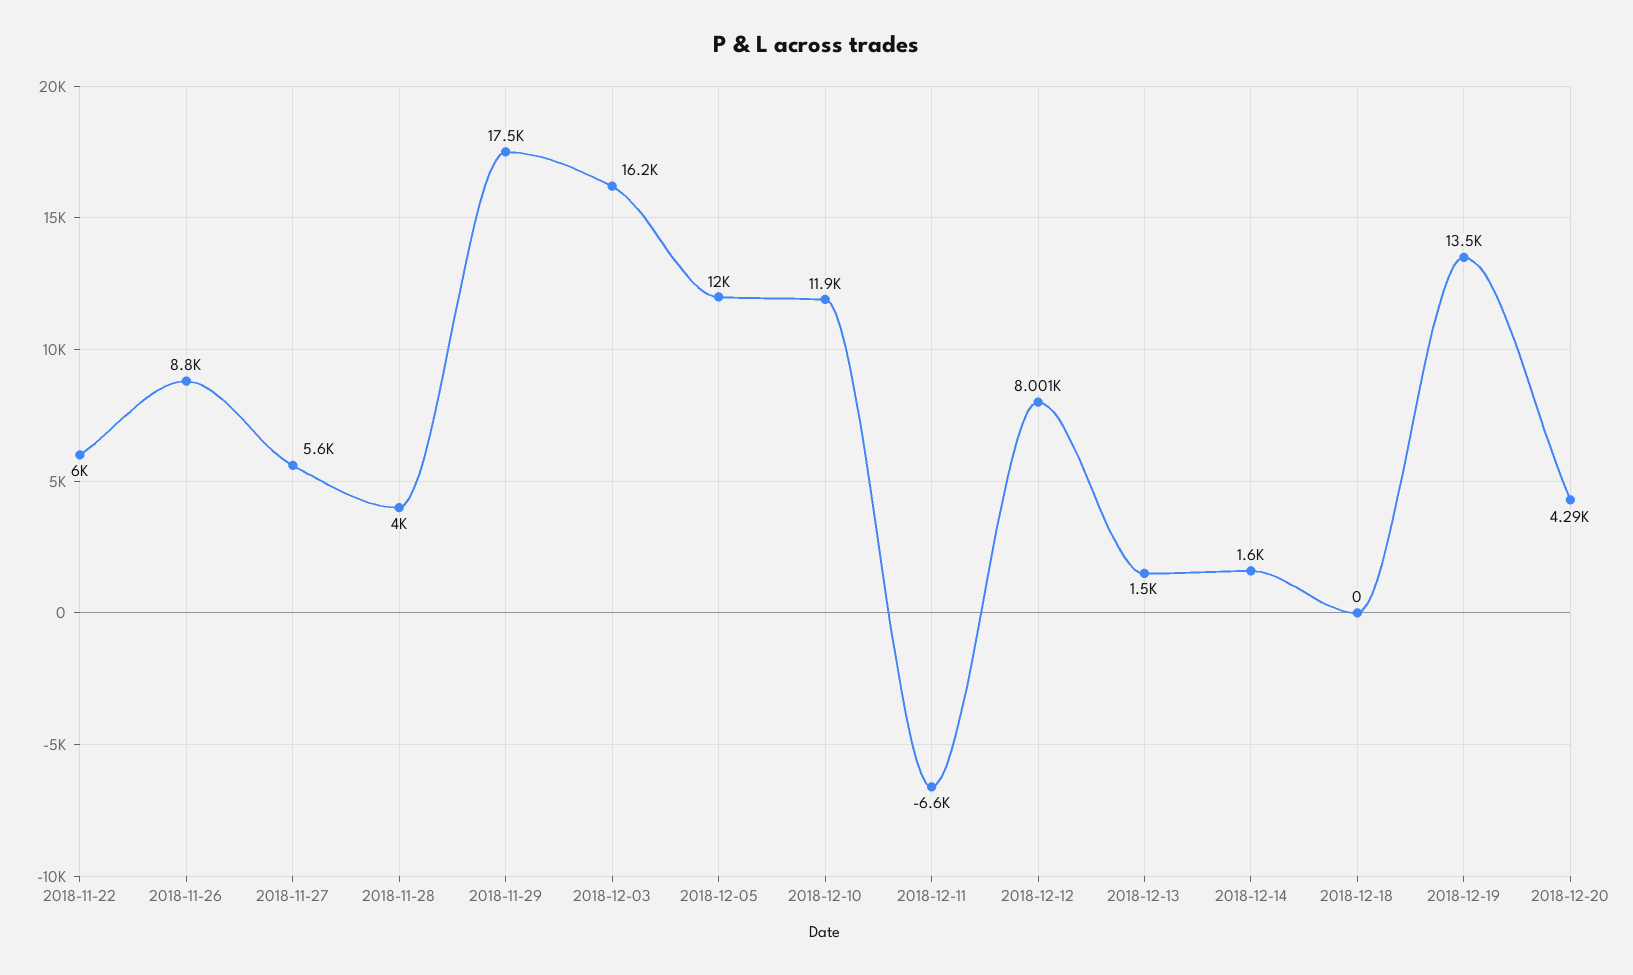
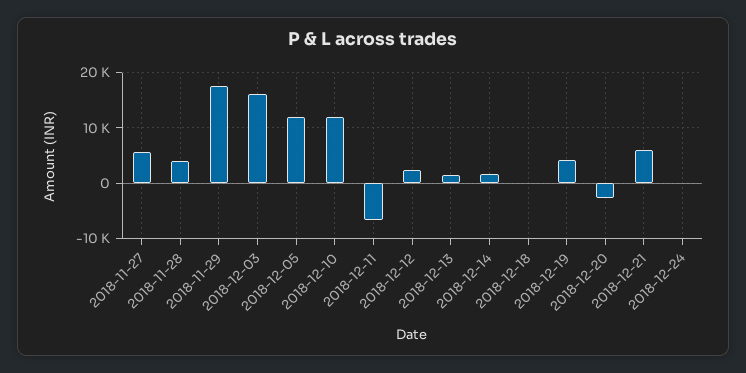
2018-11-22: 6000 -> none
2018-11-26: 8800 -> none
2018-12-12: 8001 -> 2000
2018-12-19: 13500 -> 4000
2018-12-20: 4290 -> -2000
2018-12-21: none -> 6000
2018-12-24: none -> 0

